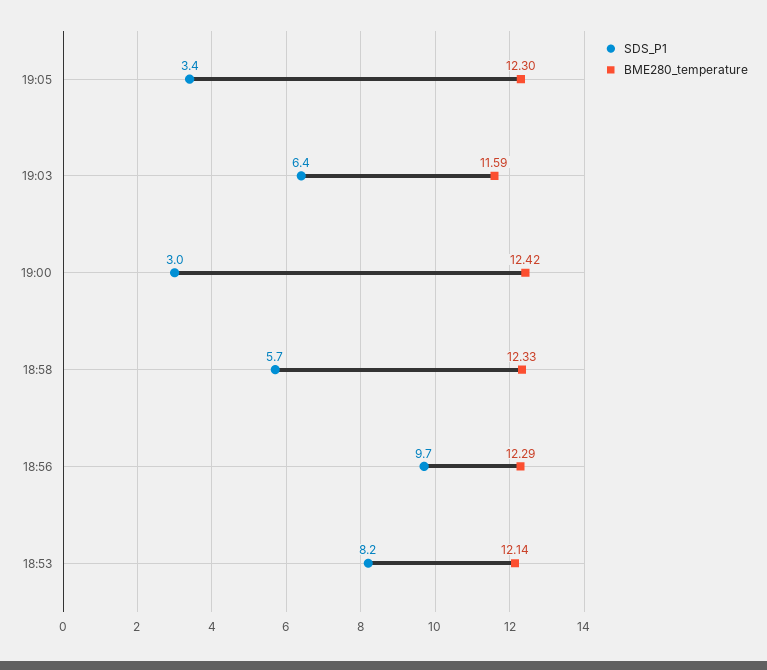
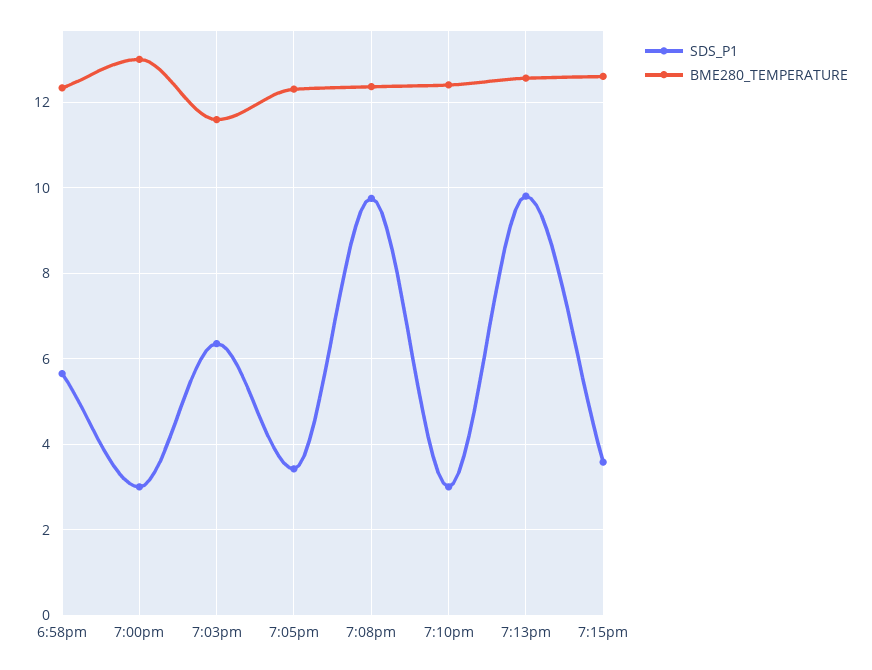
BME280_temperature, 19:00: 12.42 -> 13
SDS_P1, 18:56: 9.7 -> none
BME280_temperature, 18:56: 12.29 -> none
SDS_P1, 18:53: 8.2 -> none
BME280_temperature, 18:53: 12.14 -> none
SDS_P1, 7:08pm: none -> 9.8
BME280_temperature, 7:08pm: none -> 12.4
SDS_P1, 7:10pm: none -> 3
BME280_temperature, 7:10pm: none -> 12.4
SDS_P1, 7:13pm: none -> 9.8
BME280_temperature, 7:13pm: none -> 12.6
SDS_P1, 7:15pm: none -> 3.6
BME280_temperature, 7:15pm: none -> 12.6

